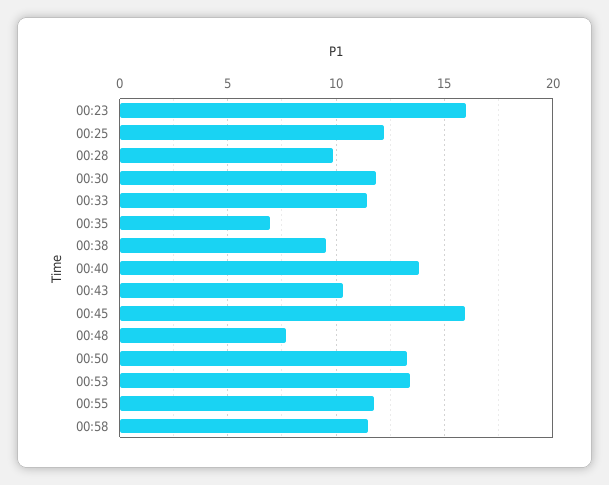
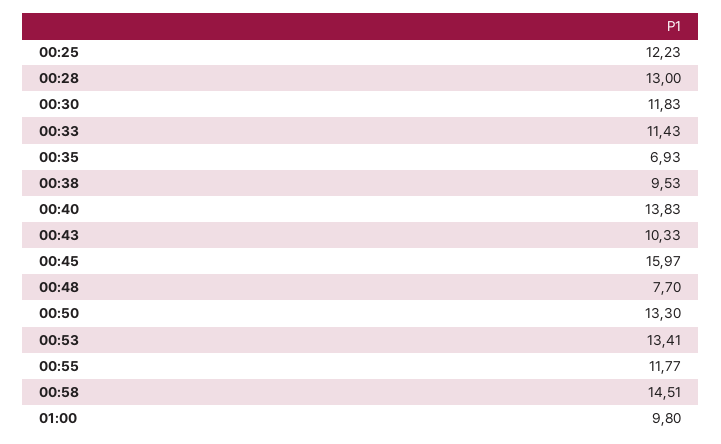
00:23: 16 -> none
00:28: 10 -> 13
00:58: 11.5 -> 14.51
01:00: none -> 9.8

